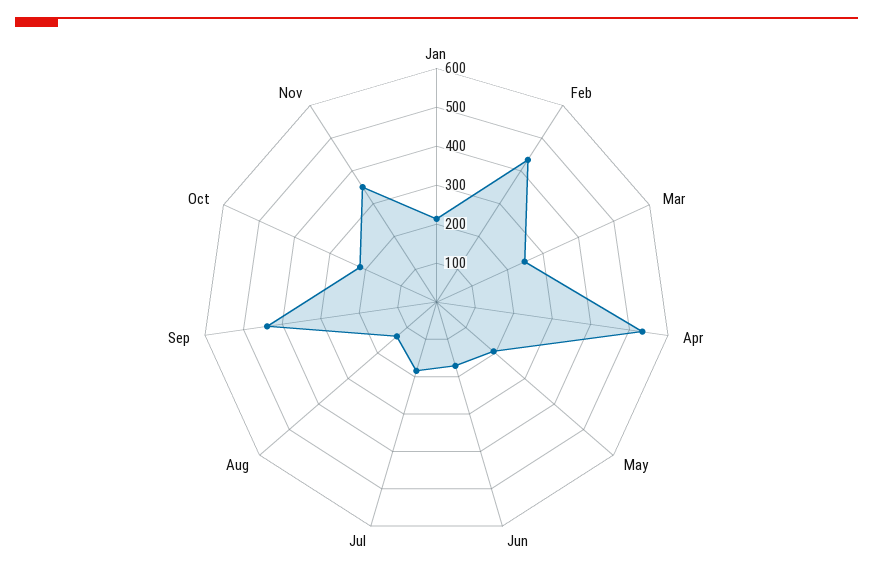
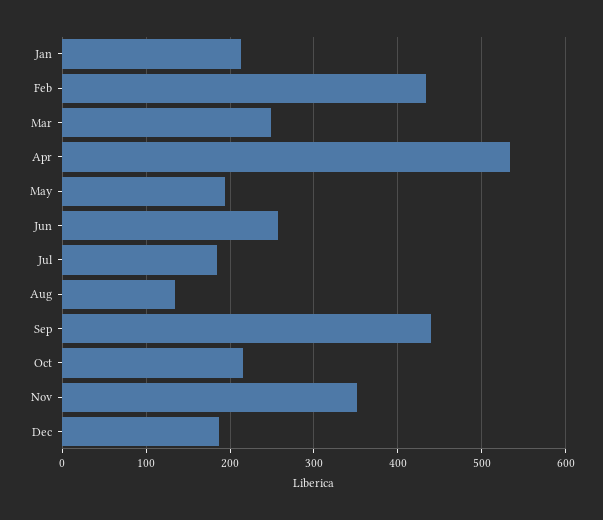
Jun: 175 -> 260
Dec: none -> 190

